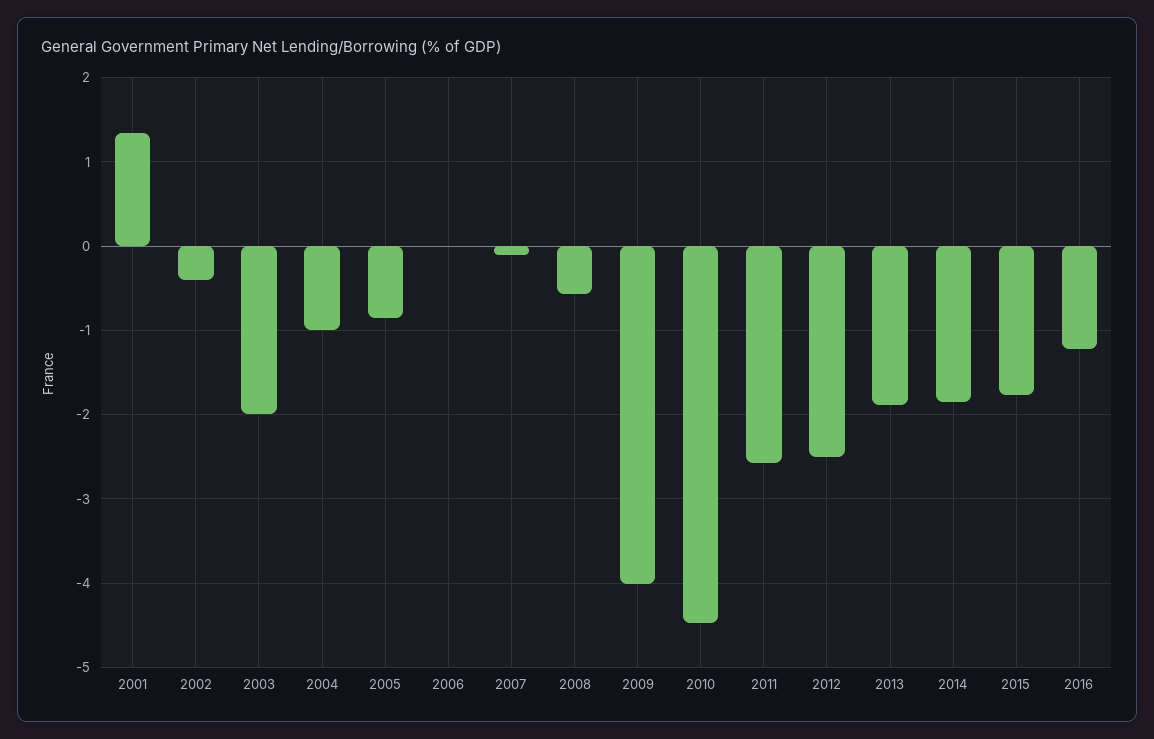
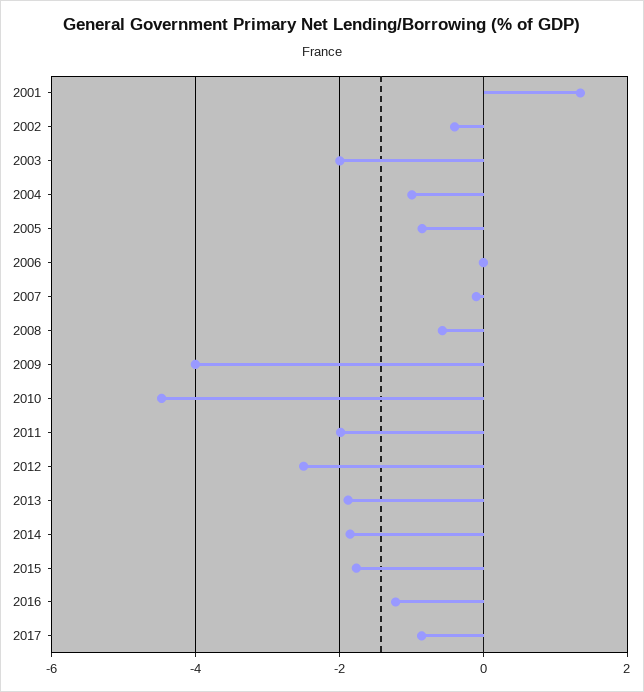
2011: -2.6 -> -2
2017: none -> -0.8

